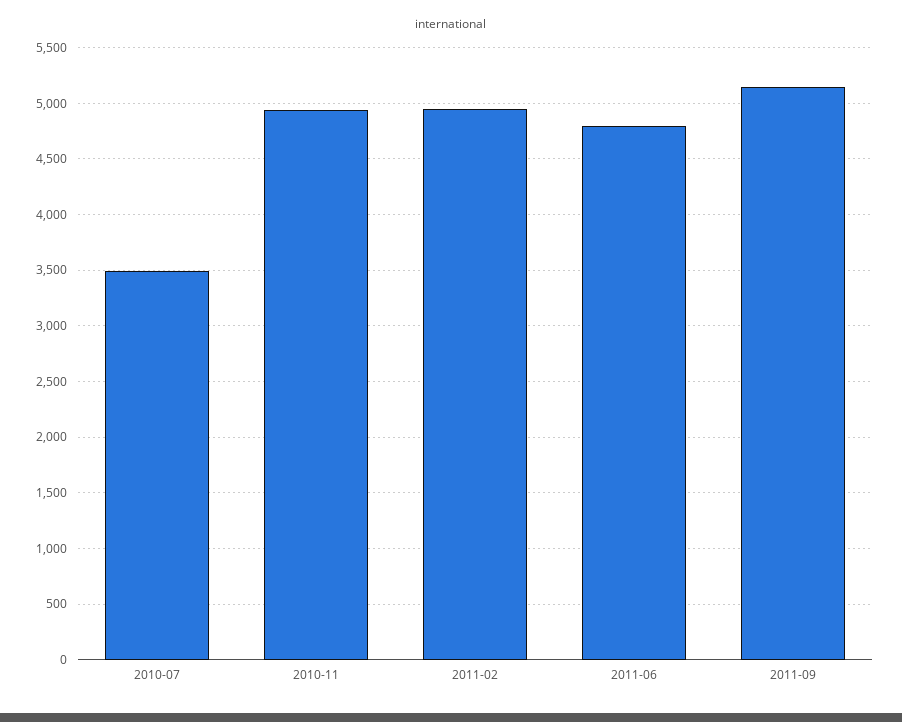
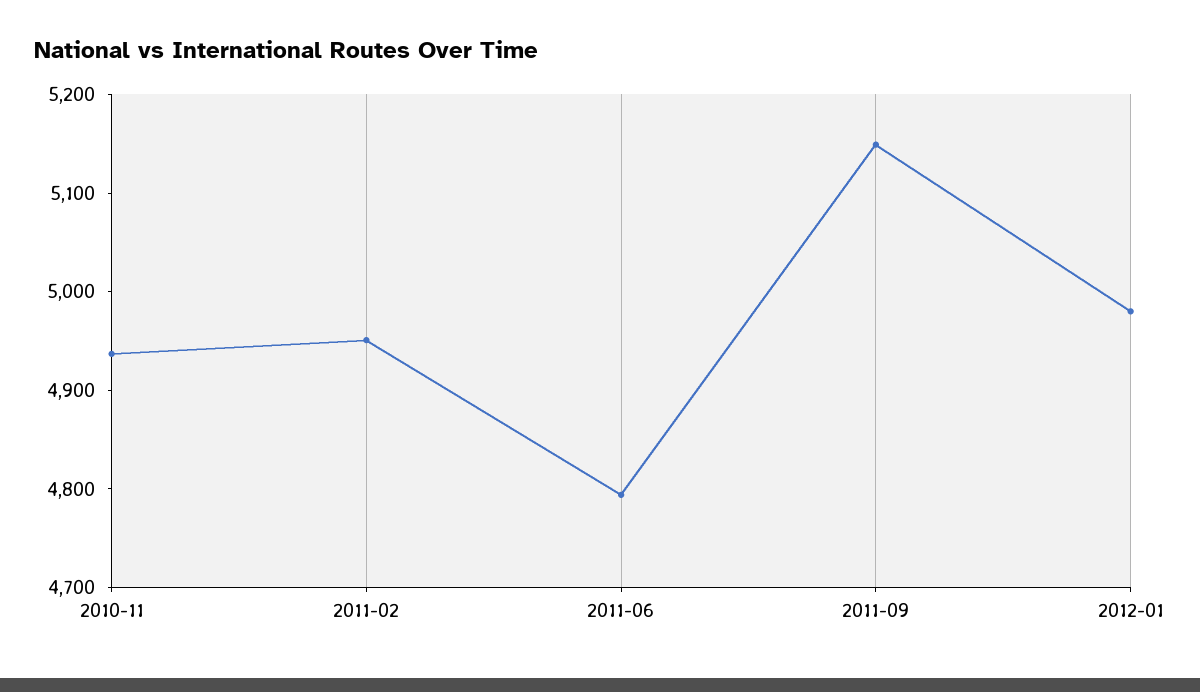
2010-07: 3500 -> none
2012-01: none -> 4980

